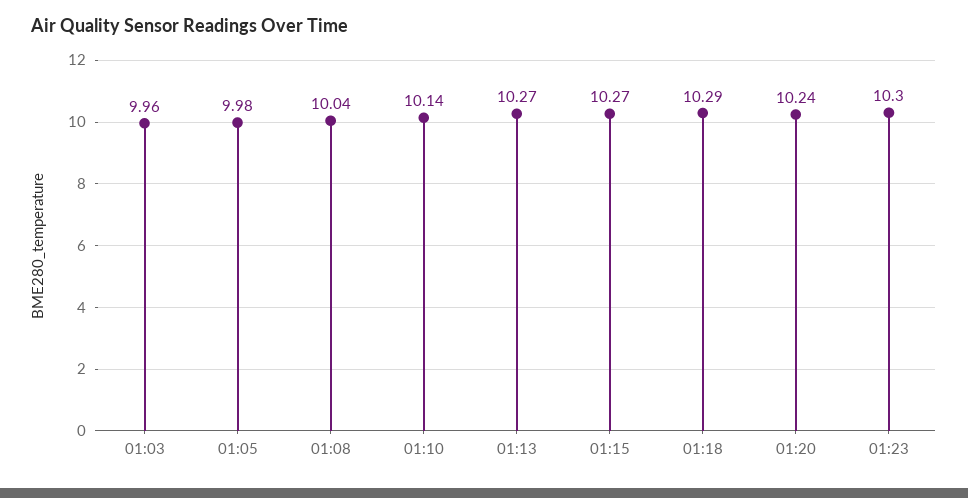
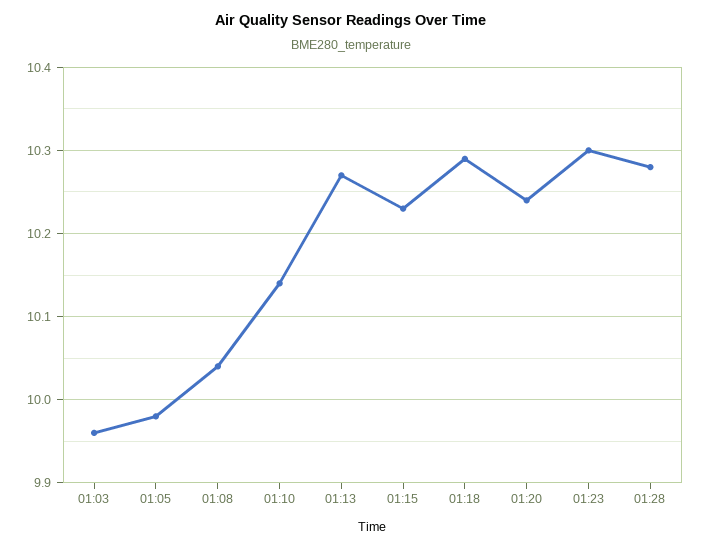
01:15: 10.27 -> 10.23
01:28: none -> 10.28

